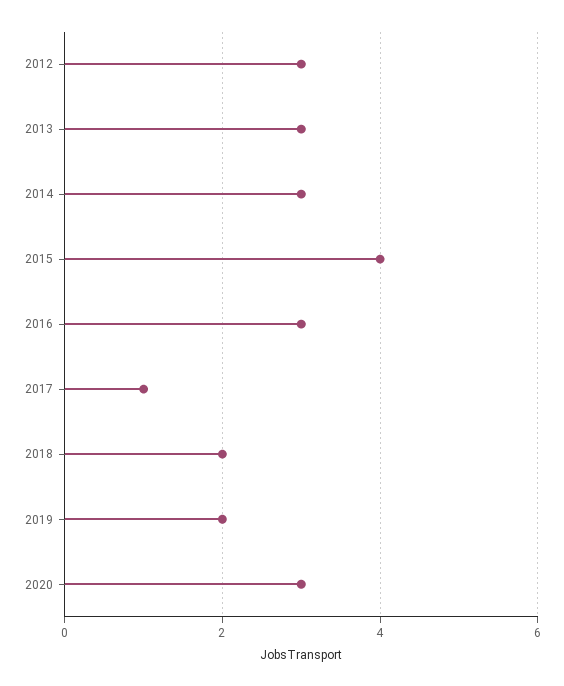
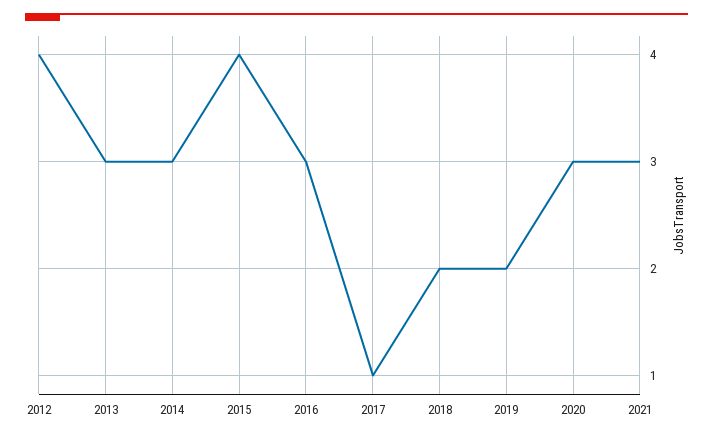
2012: 3 -> 4
2021: none -> 3

